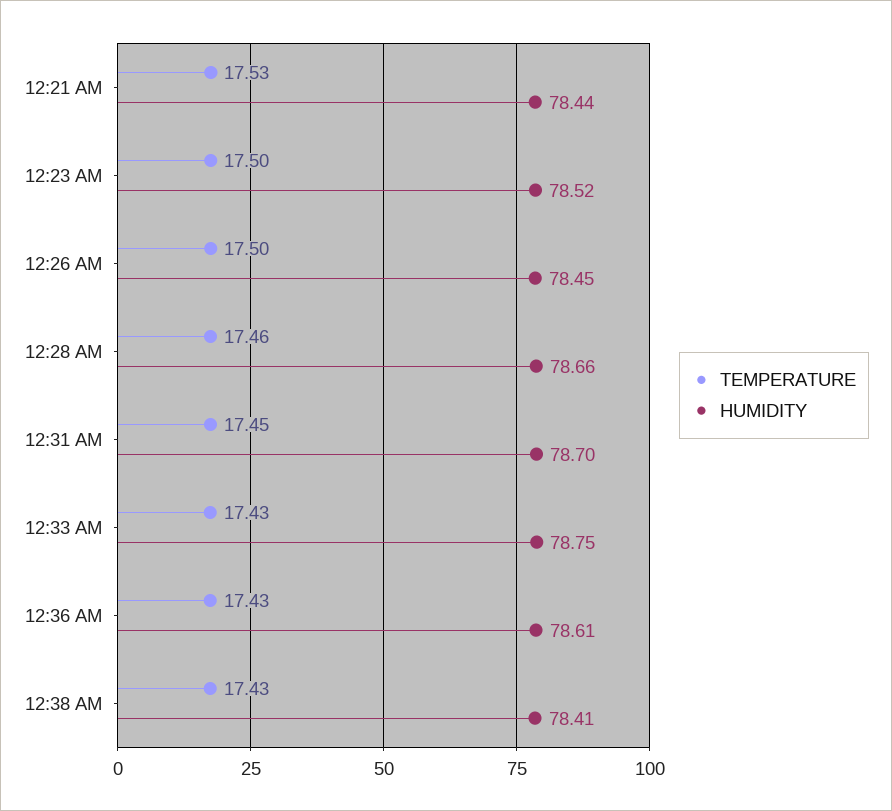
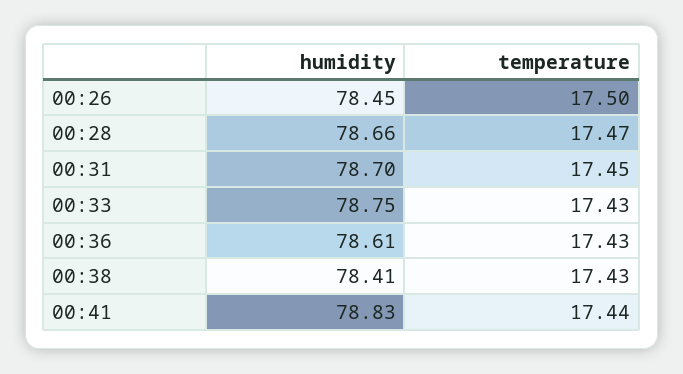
TEMPERATURE, 12:21 AM: 17.53 -> none
HUMIDITY, 12:21 AM: 78.44 -> none
TEMPERATURE, 12:23 AM: 17.5 -> none
HUMIDITY, 12:23 AM: 78.52 -> none
TEMPERATURE, 12:28 AM: 17.46 -> 17.47
HUMIDITY, 00:41: none -> 78.83
TEMPERATURE, 00:41: none -> 17.44

